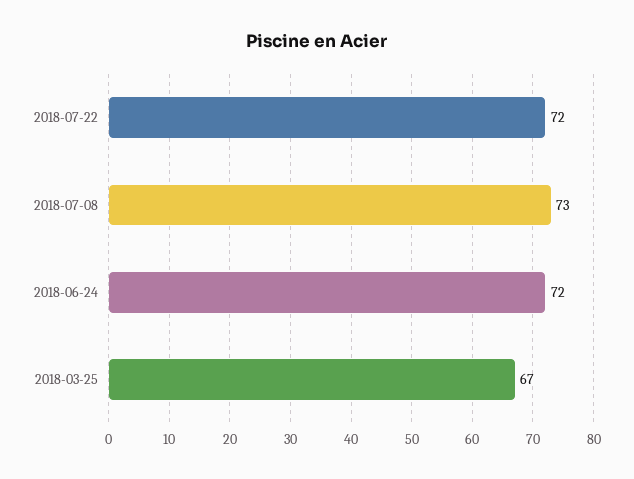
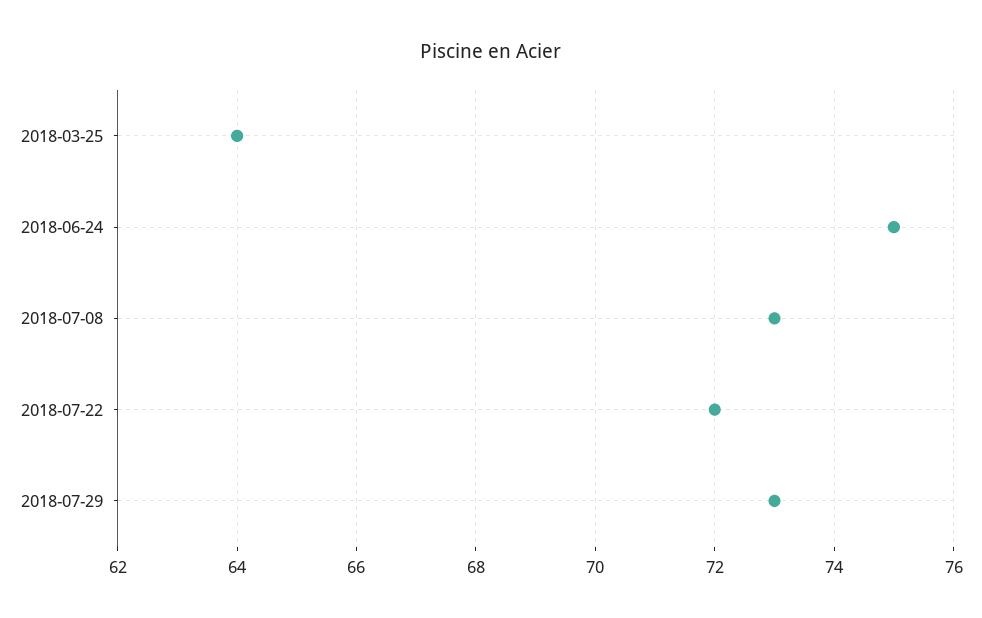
2018-06-24: 72 -> 75
2018-03-25: 67 -> 64
2018-07-29: none -> 73

